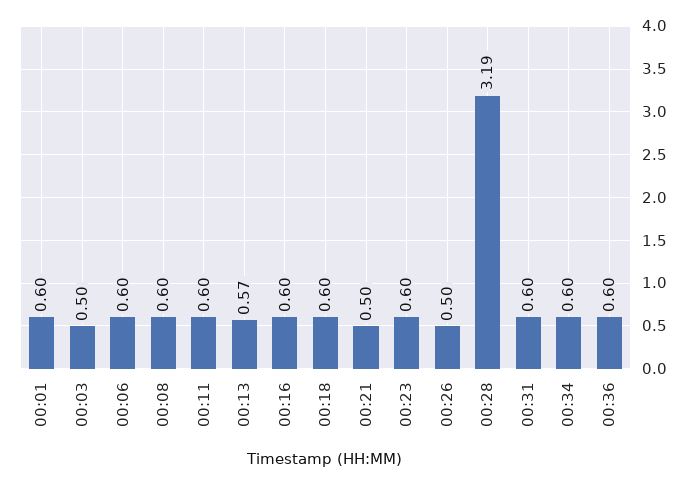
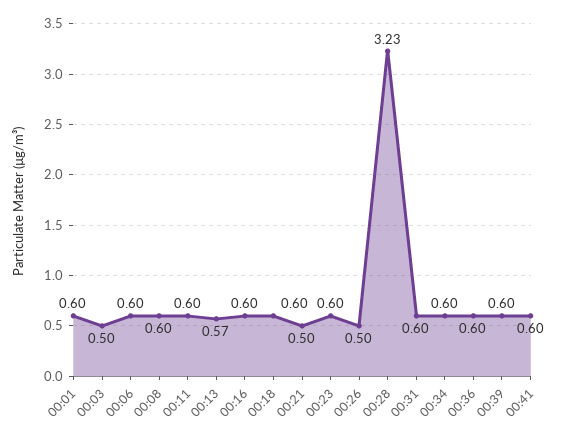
00:28: 3.19 -> 3.23
00:39: none -> 0.6
00:41: none -> 0.6

